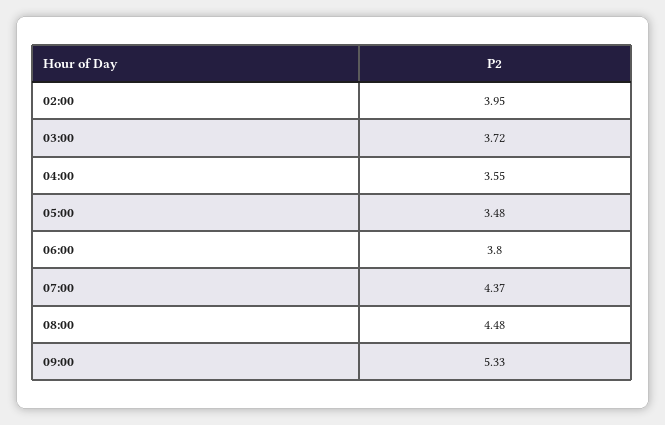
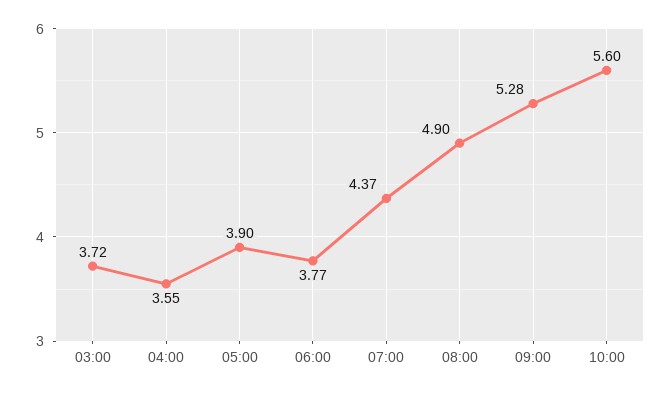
02:00: 3.95 -> none
05:00: 3.48 -> 3.9
06:00: 3.8 -> 3.77
08:00: 4.48 -> 4.9
09:00: 5.33 -> 5.28
10:00: none -> 5.6

